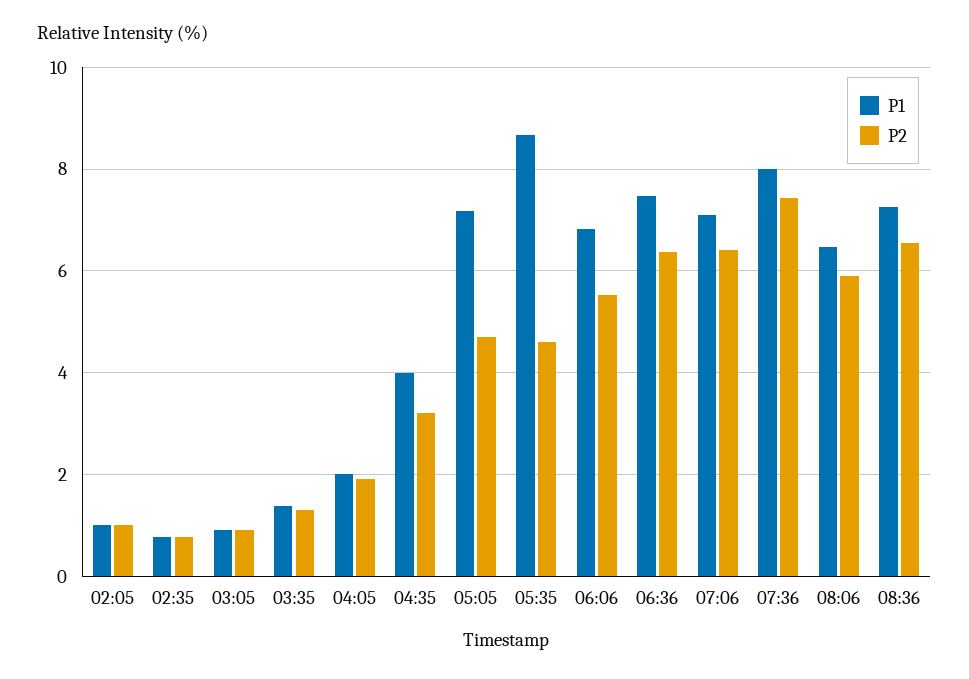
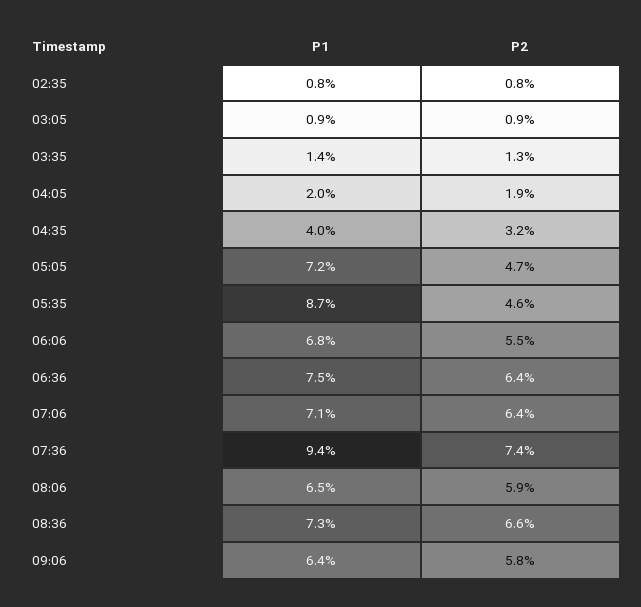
P1, 02:05: 1 -> none
P2, 02:05: 1 -> none
P1, 07:36: 8 -> 9.4
P1, 09:06: none -> 6.4
P2, 09:06: none -> 5.8

